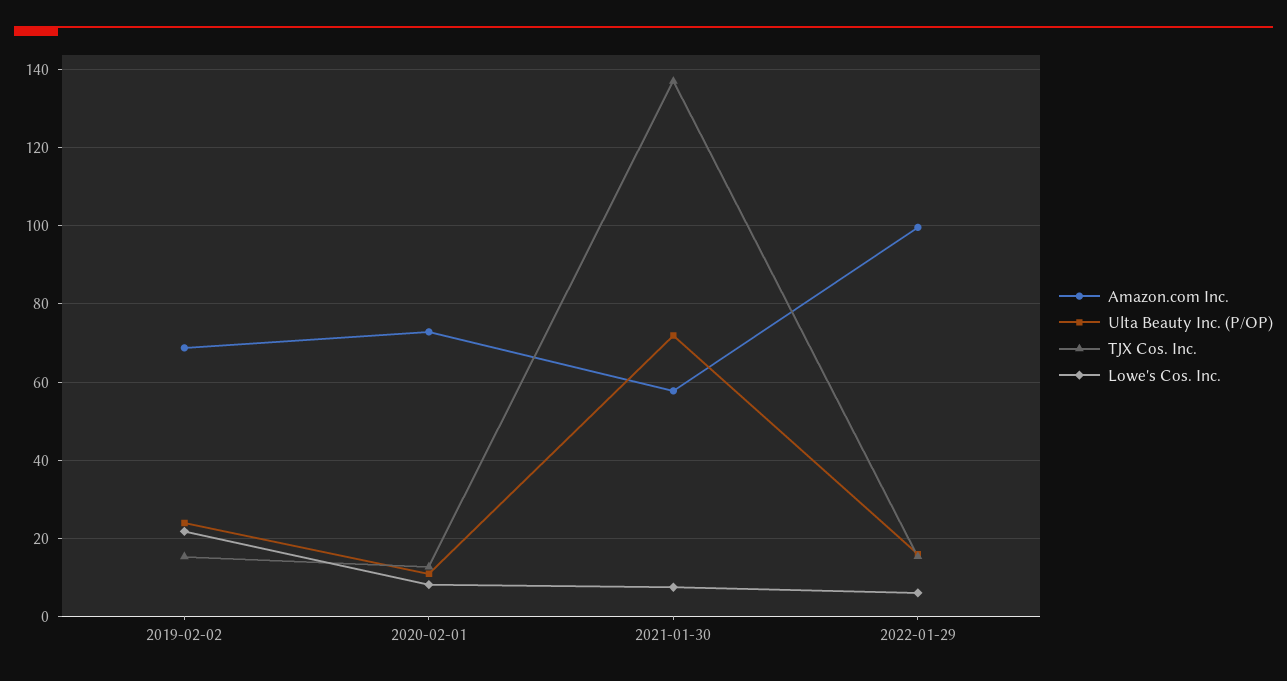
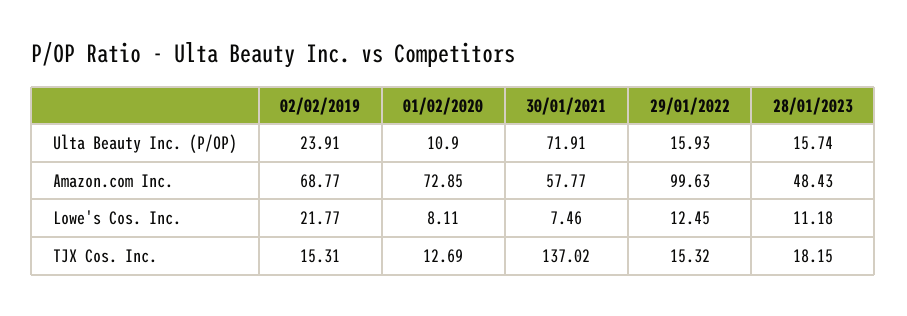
Lowe's Cos. Inc., 2022-01-29: 6 -> 12.45
Ulta Beauty Inc. (P/OP), 28/01/2023: none -> 15.74
Amazon.com Inc., 28/01/2023: none -> 48.43
Lowe's Cos. Inc., 28/01/2023: none -> 11.18
TJX Cos. Inc., 28/01/2023: none -> 18.15

